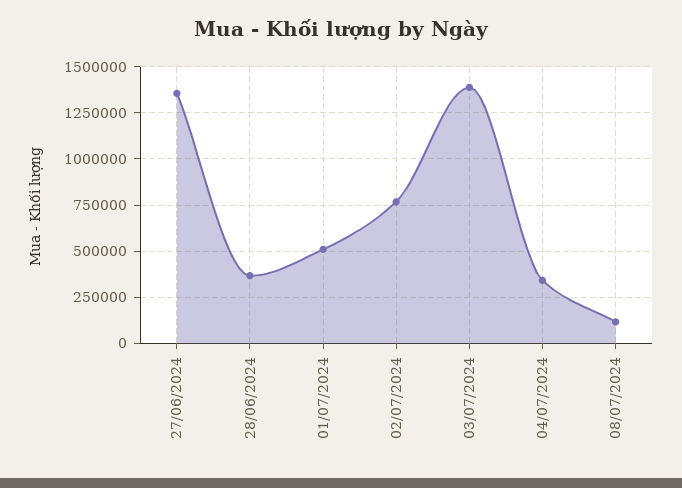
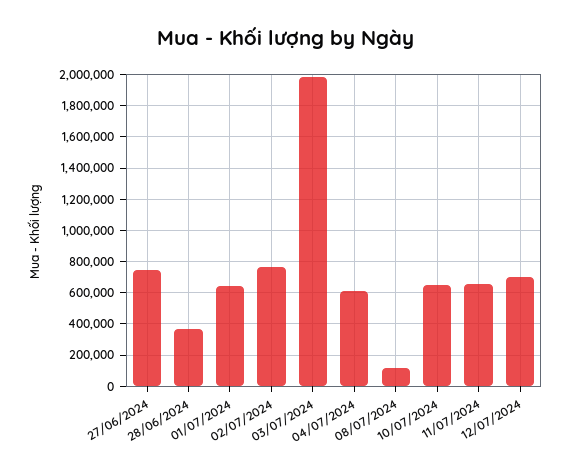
27/06/2024: 1350000 -> 750000
01/07/2024: 500000 -> 650000
03/07/2024: 1400000 -> 2000000
04/07/2024: 350000 -> 600000
10/07/2024: none -> 650000
11/07/2024: none -> 650000
12/07/2024: none -> 700000

